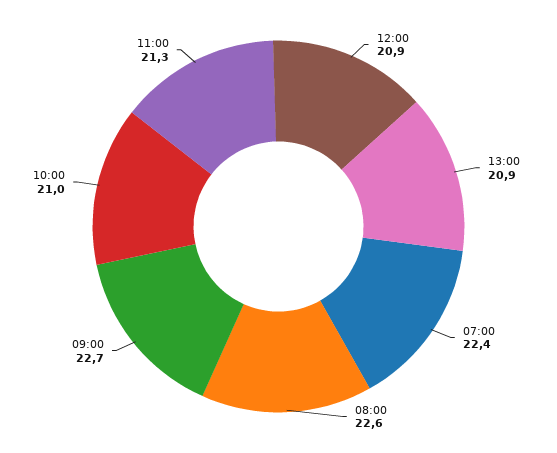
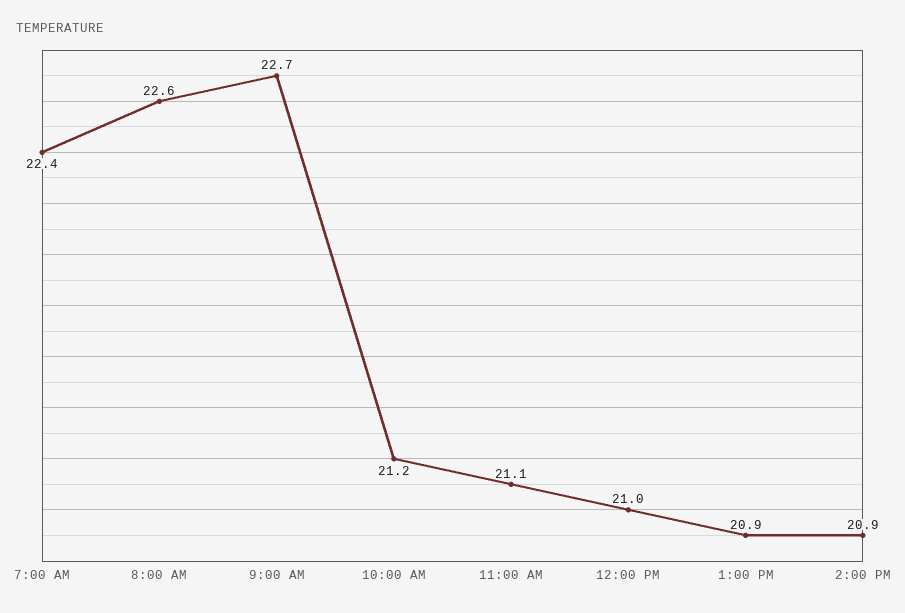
12:00: 20.9 -> 21
10:00: 21 -> 21.2
11:00: 21.3 -> 21.1
2:00 PM: none -> 20.9

